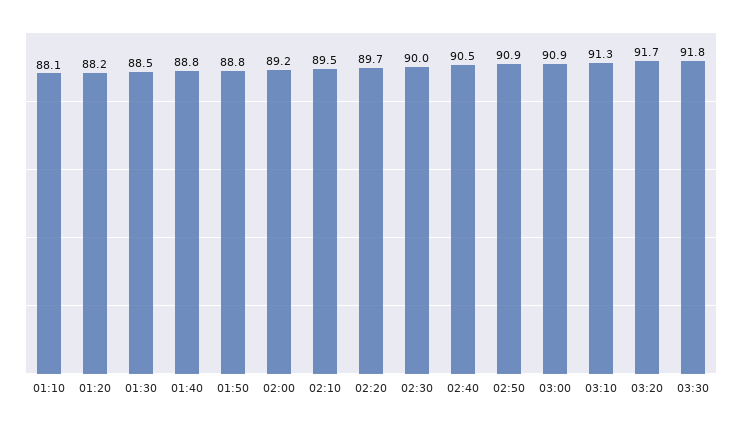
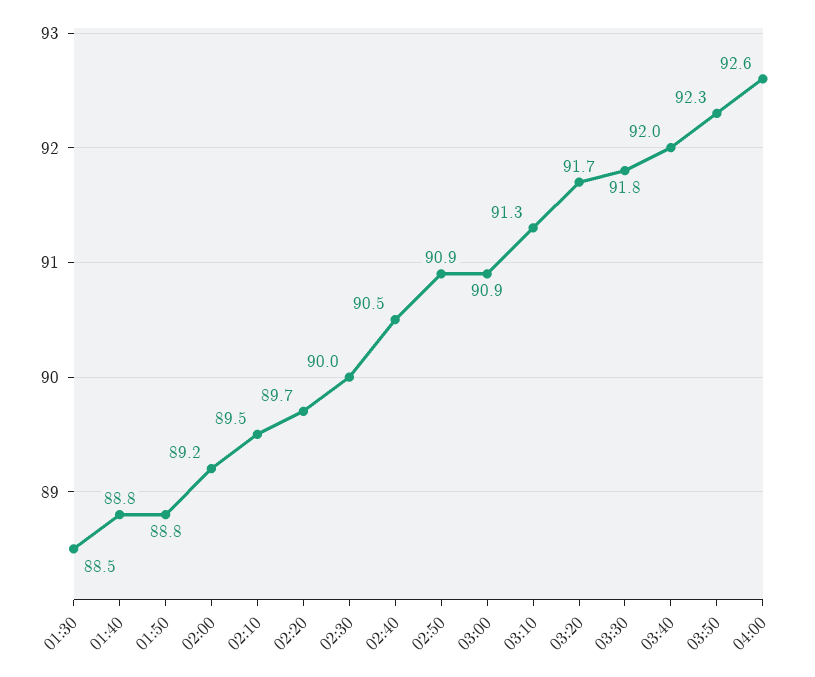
01:10: 88.1 -> none
01:20: 88.2 -> none
03:40: none -> 92
03:50: none -> 92.3
04:00: none -> 92.6

